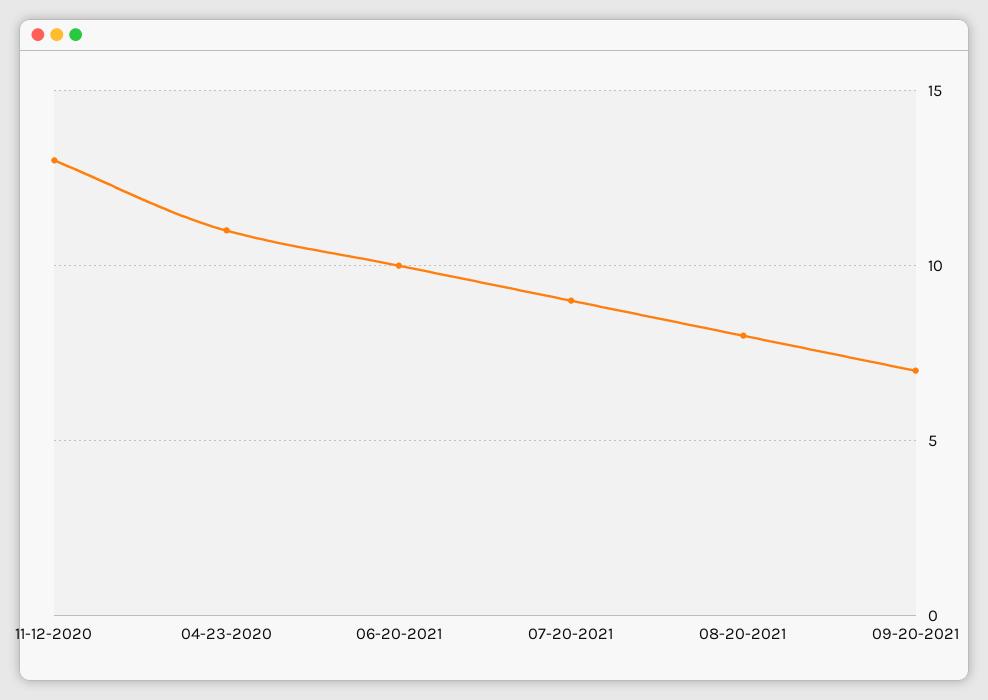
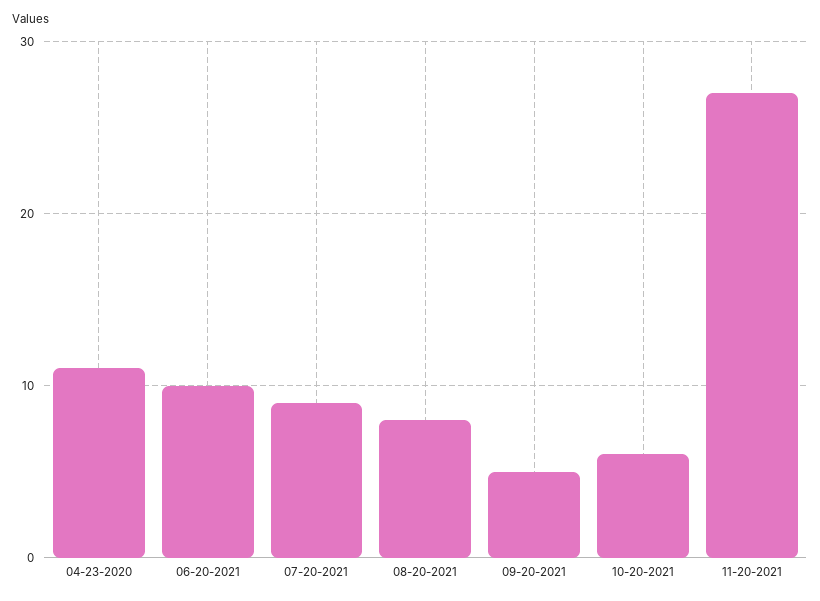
11-12-2020: 13 -> none
09-20-2021: 7 -> 5
10-20-2021: none -> 6
11-20-2021: none -> 27

